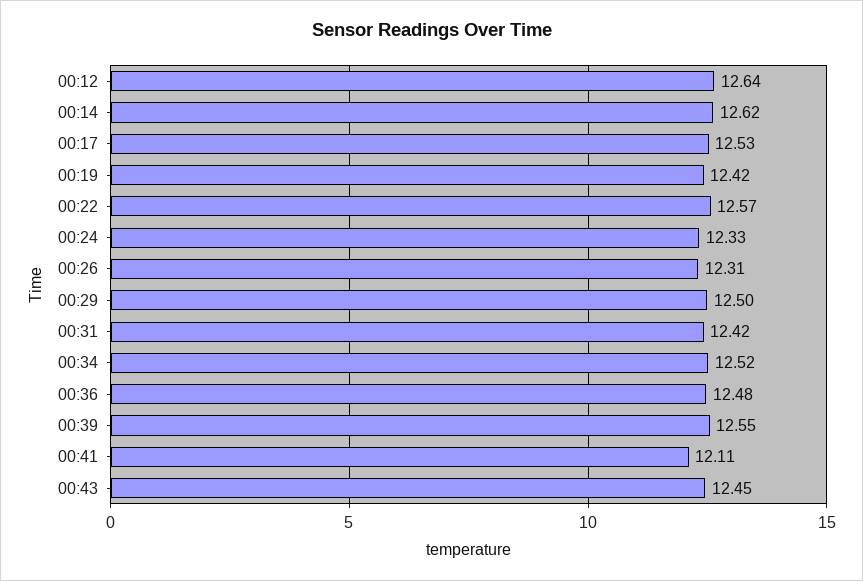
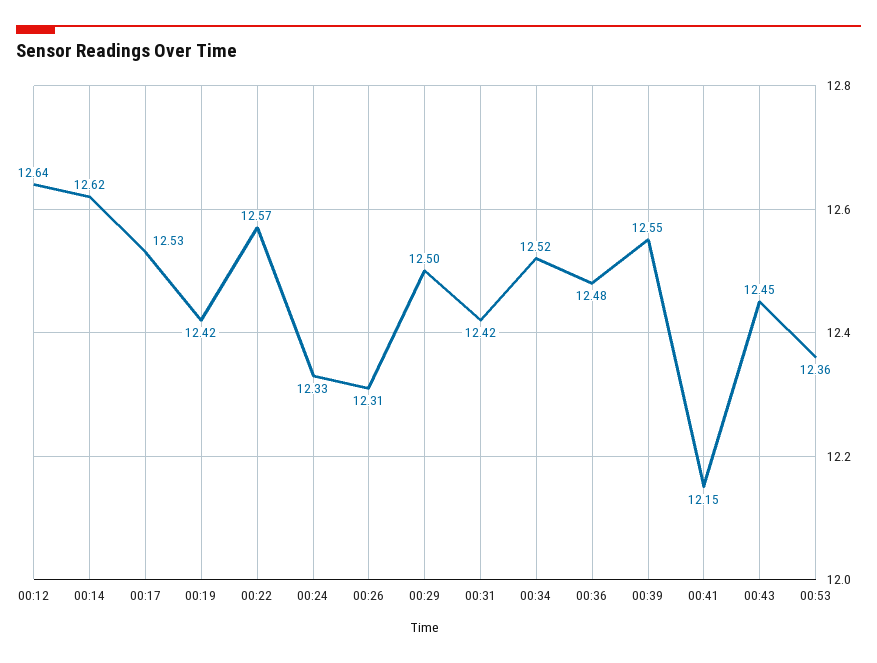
00:41: 12.11 -> 12.15
00:53: none -> 12.36

